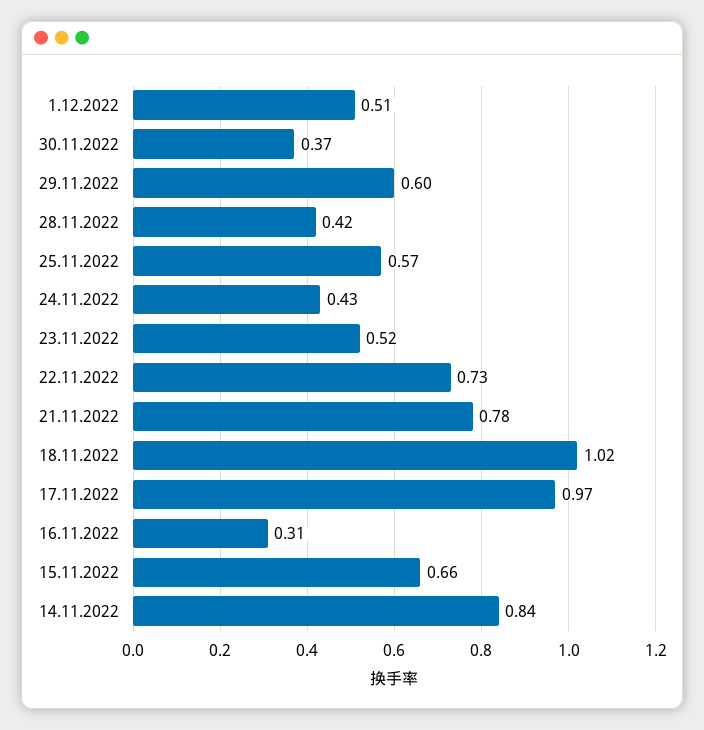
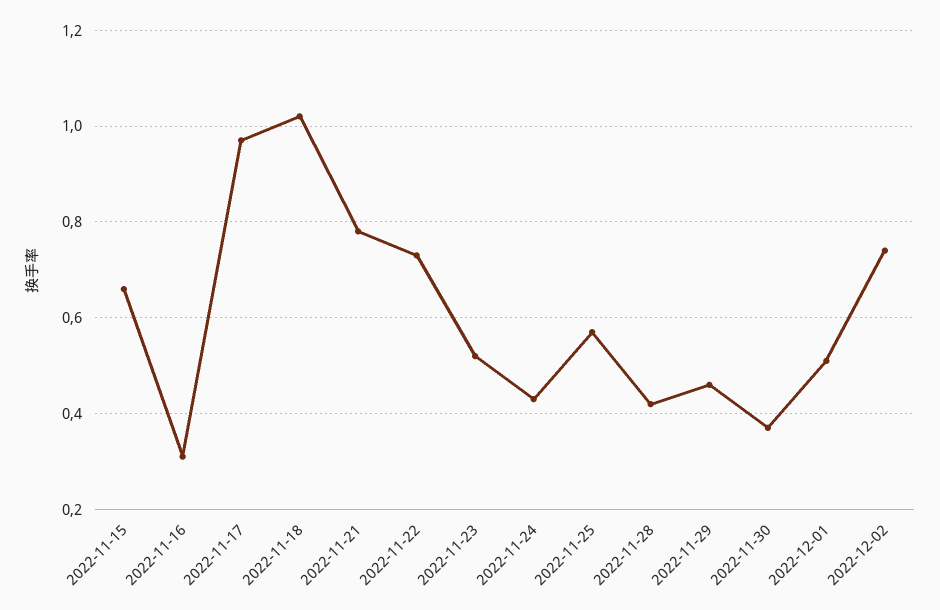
29.11.2022: 0.6 -> 0.45
14.11.2022: 0.84 -> none
2022-12-02: none -> 0.75

